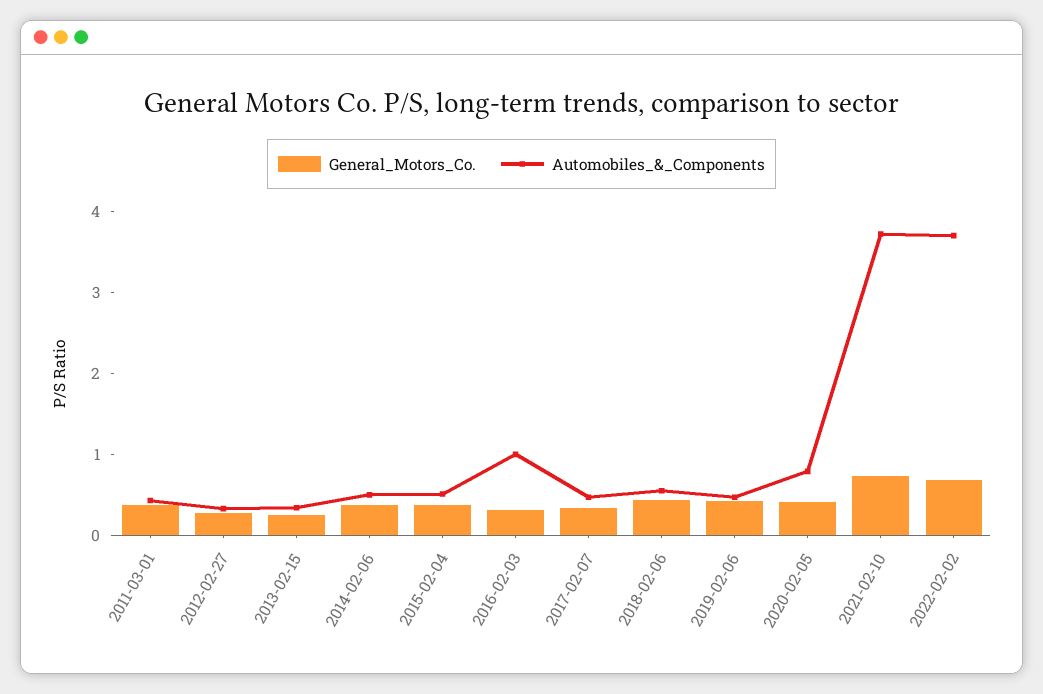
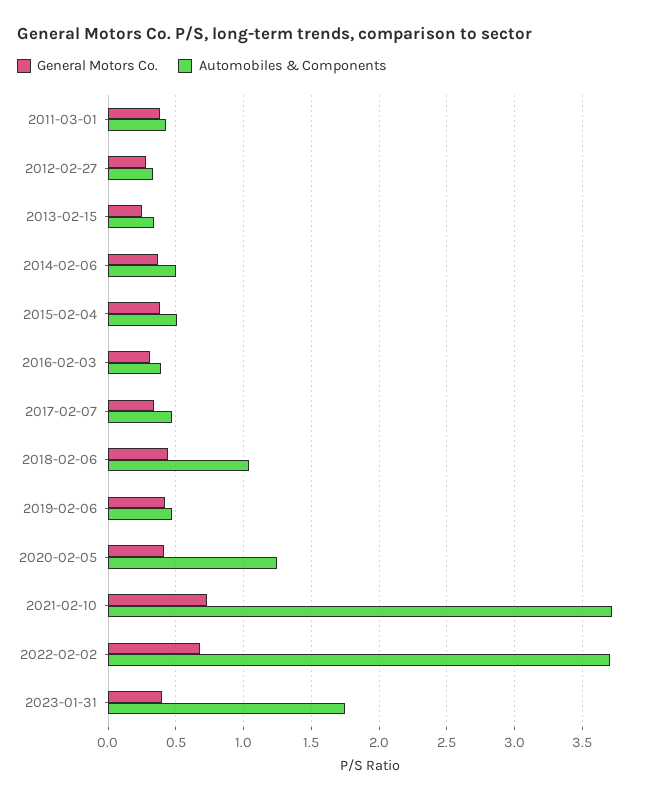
Automobiles_&_Components, 2016-02-03: 1 -> 0.4
Automobiles_&_Components, 2018-02-06: 0.6 -> 1.05
Automobiles_&_Components, 2020-02-05: 0.8 -> 1.25
General_Motors_Co., 2023-01-31: none -> 0.4
Automobiles_&_Components, 2023-01-31: none -> 1.75

